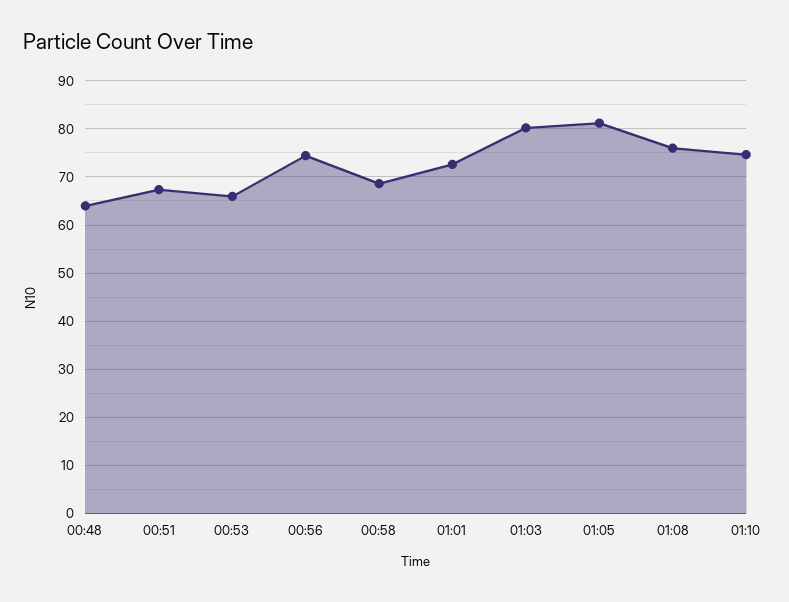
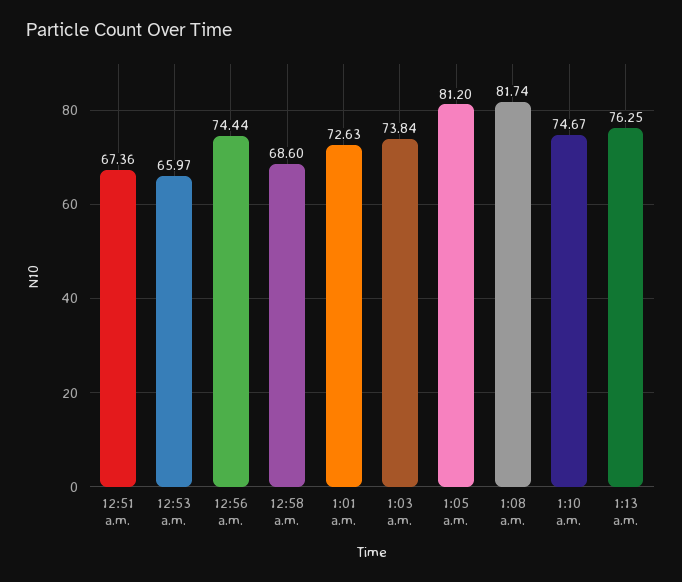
00:48: 64 -> none
01:03: 80 -> 73.84
01:08: 76 -> 81.74
1:13 a.m.: none -> 76.25

